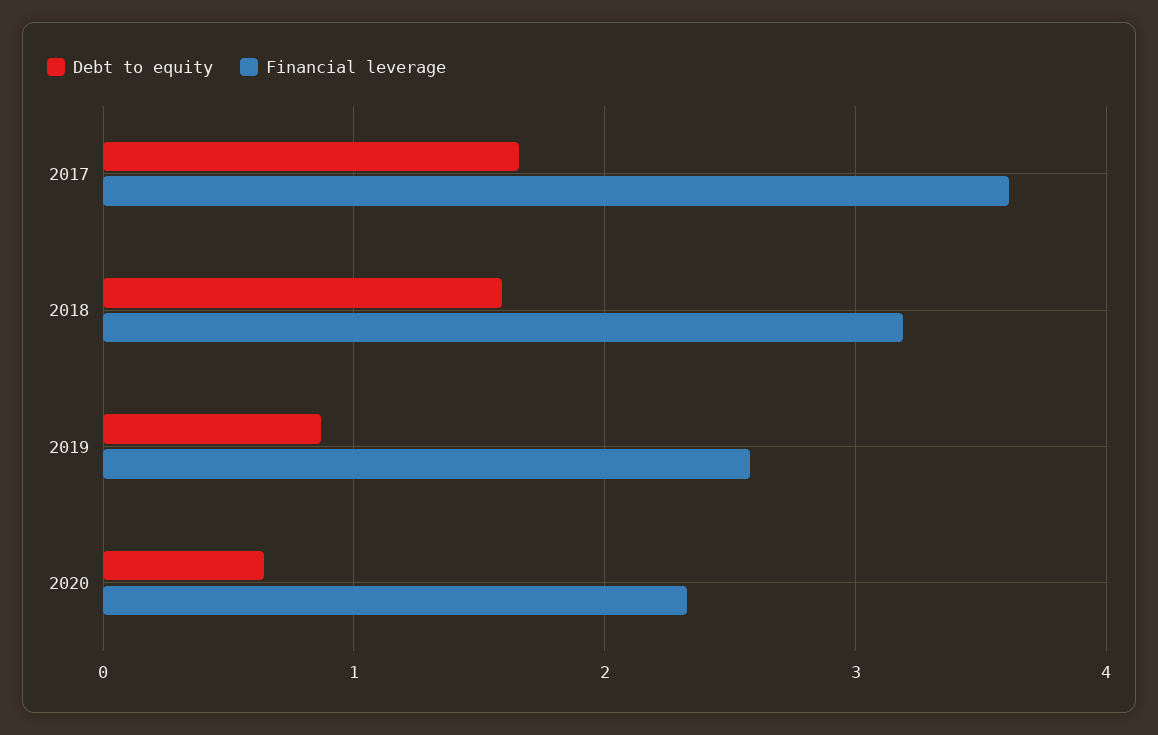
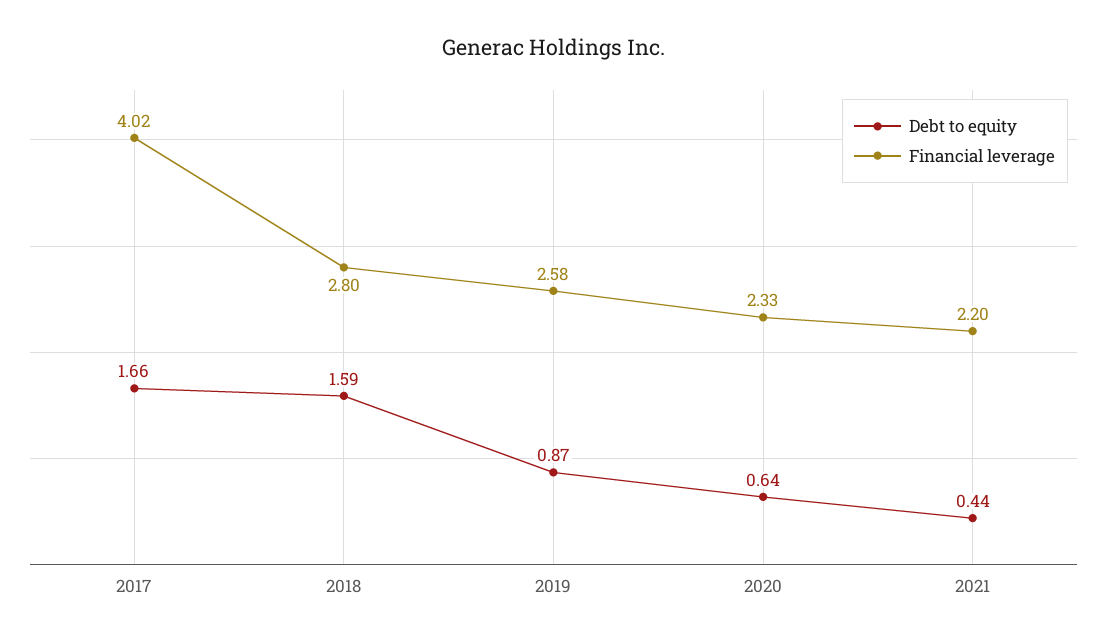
Financial leverage, 2017: 3.6 -> 4.02
Financial leverage, 2018: 3.2 -> 2.8
Debt to equity, 2021: none -> 0.44
Financial leverage, 2021: none -> 2.2

